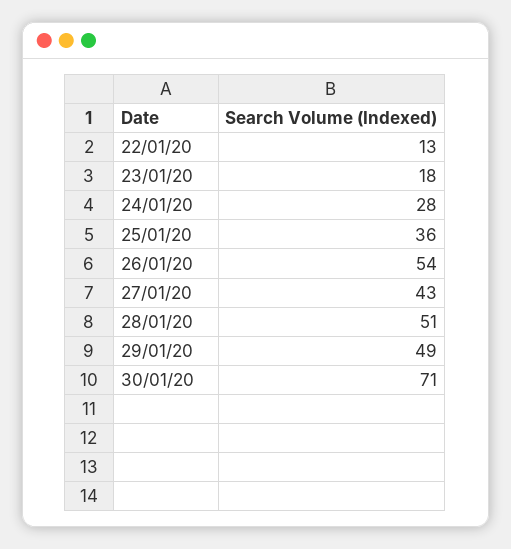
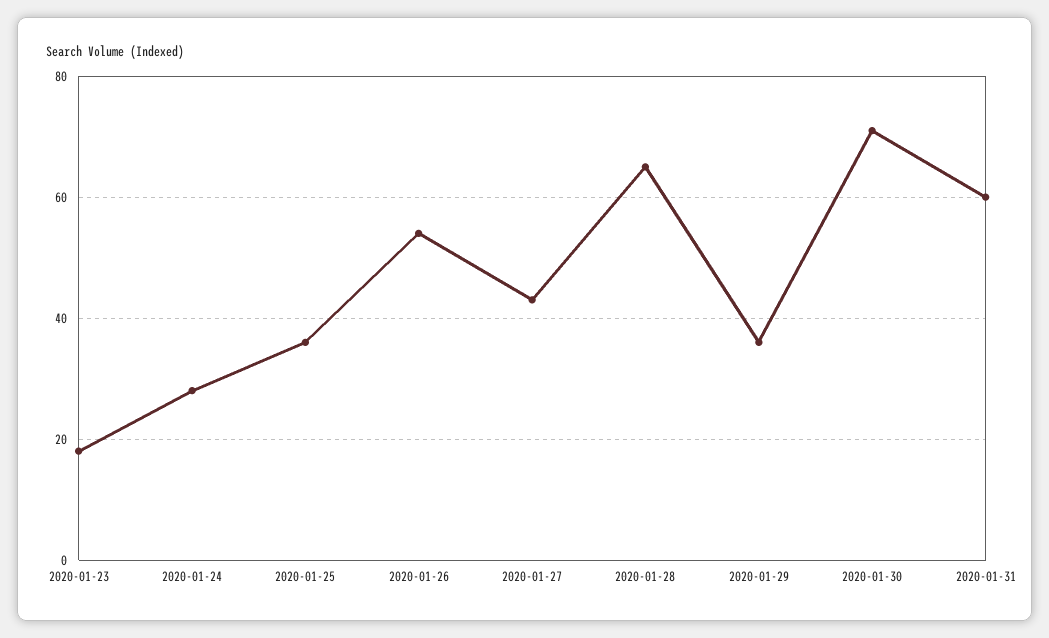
22/01/20: 13 -> none
28/01/20: 51 -> 65
29/01/20: 49 -> 35
2020-01-31: none -> 60

